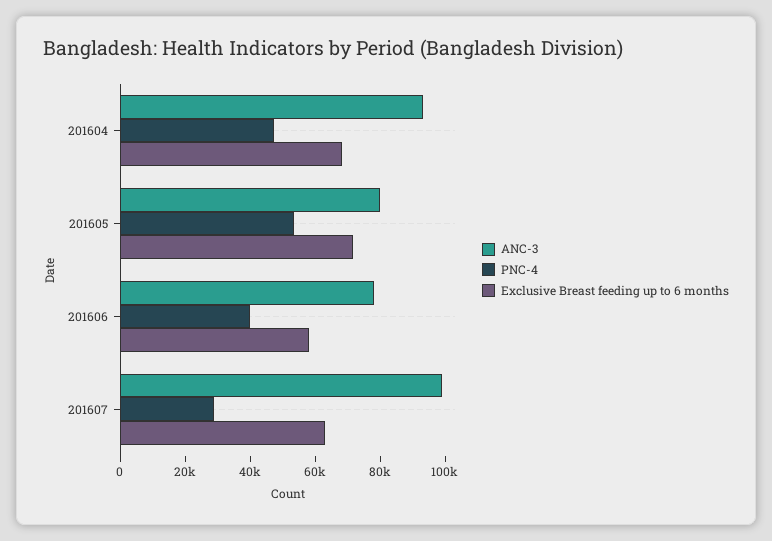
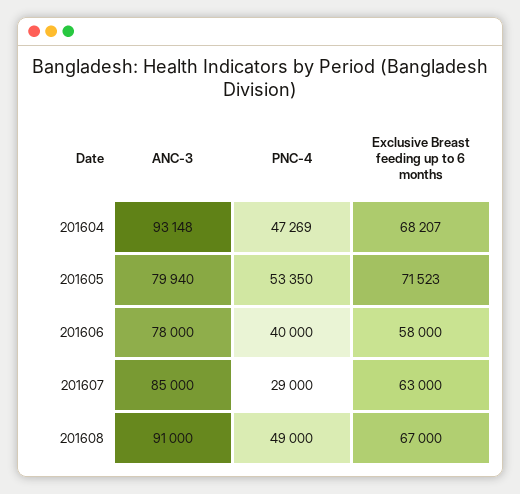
ANC-3, 201607: 100000 -> 85000
ANC-3, 201608: none -> 91000
PNC-4, 201608: none -> 49000
Exclusive Breast feeding up to 6 months, 201608: none -> 67000

